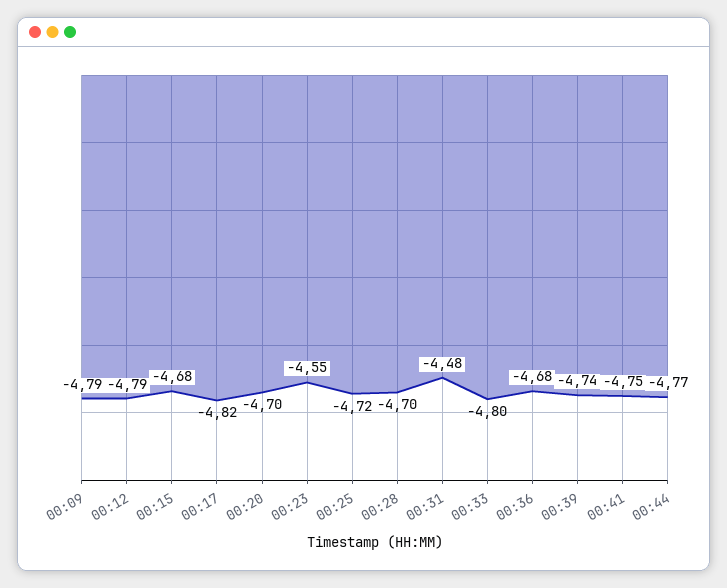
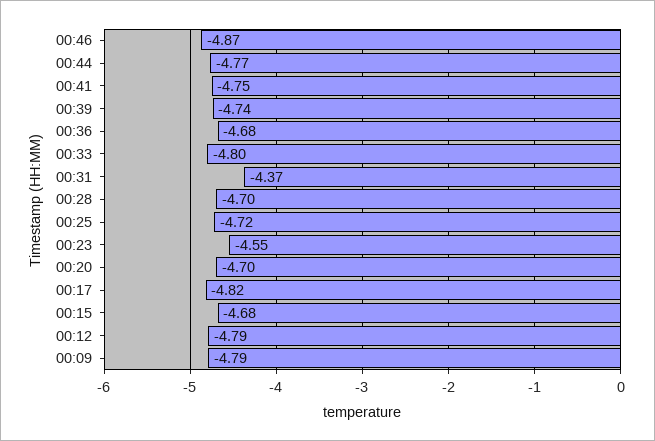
00:31: -4.48 -> -4.37
00:46: none -> -4.87

